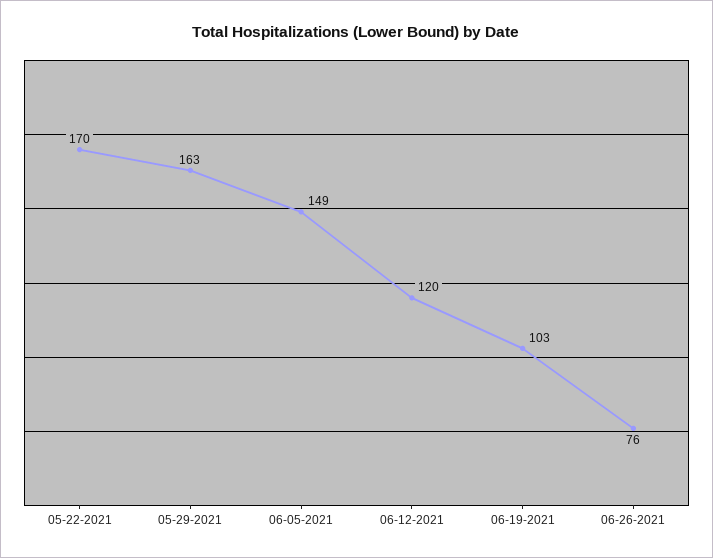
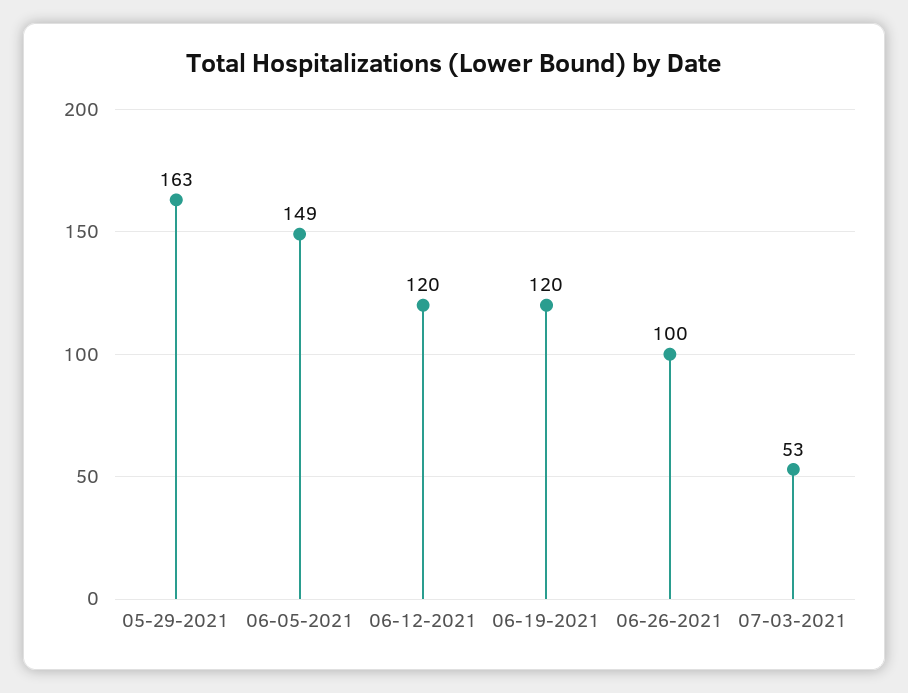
05-22-2021: 170 -> none
06-19-2021: 103 -> 120
06-26-2021: 76 -> 100
07-03-2021: none -> 53

